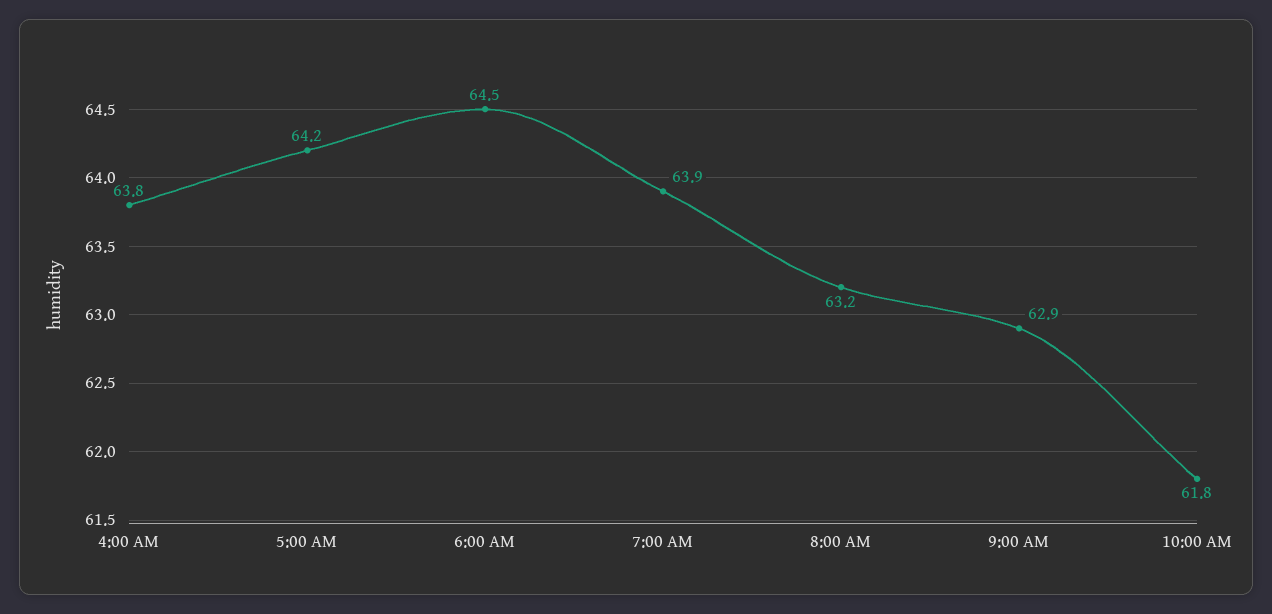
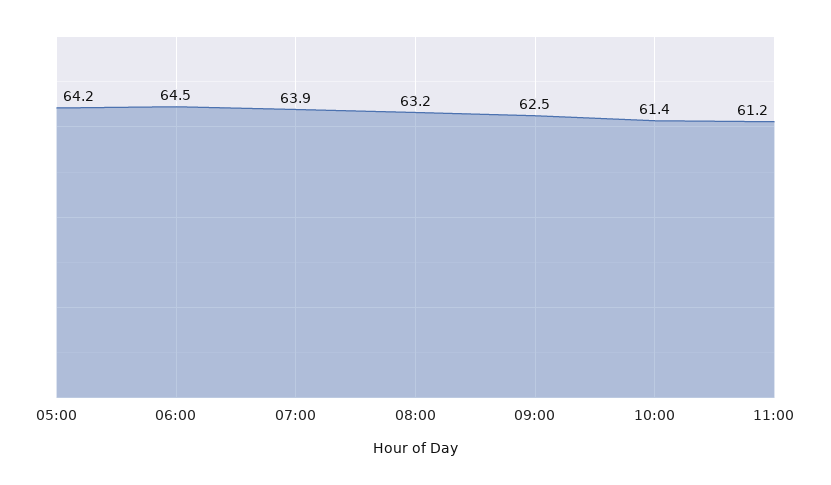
4:00 AM: 63.8 -> none
9:00 AM: 62.9 -> 62.5
10:00 AM: 61.8 -> 61.4
11:00: none -> 61.2

